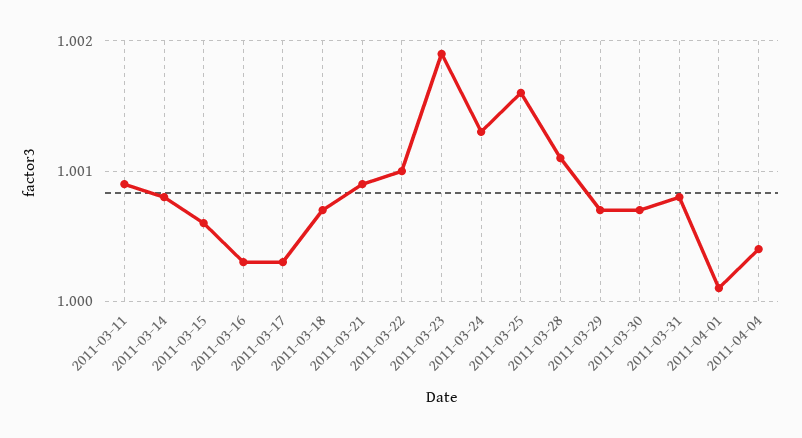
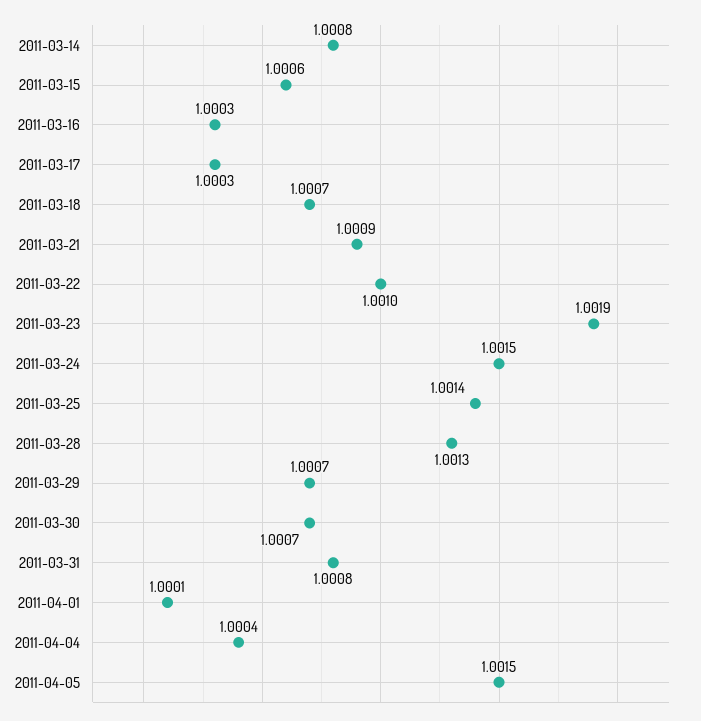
2011-03-11: 1.0009 -> none
2011-03-24: 1.0013 -> 1.0015
2011-03-25: 1.0016 -> 1.0014
2011-03-28: 1.0011 -> 1.0013
2011-04-05: none -> 1.0015

